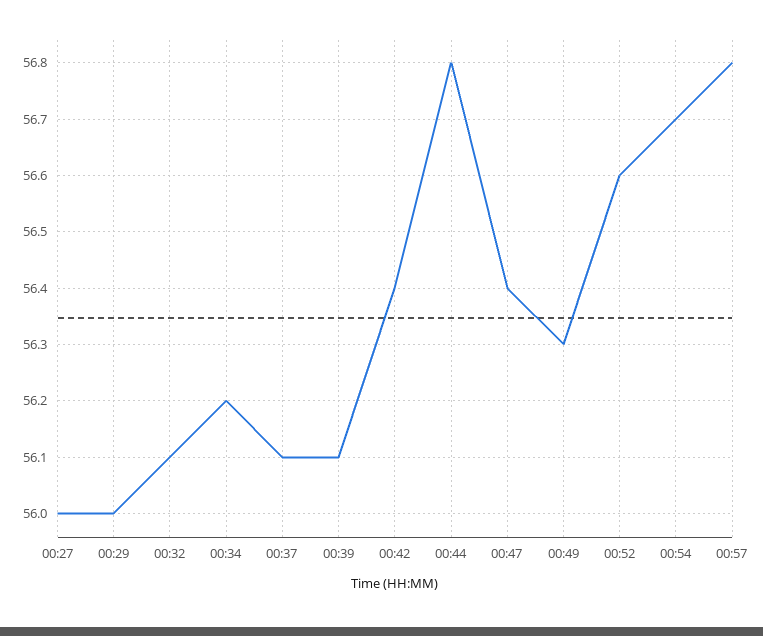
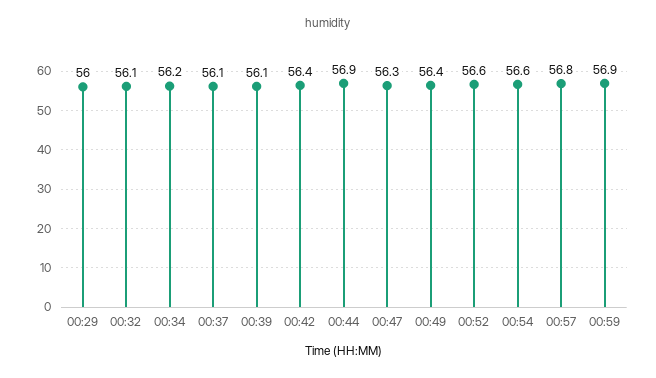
00:27: 56 -> none
00:44: 56.8 -> 56.9
00:47: 56.4 -> 56.3
00:49: 56.3 -> 56.4
00:54: 56.7 -> 56.6
00:59: none -> 56.9

